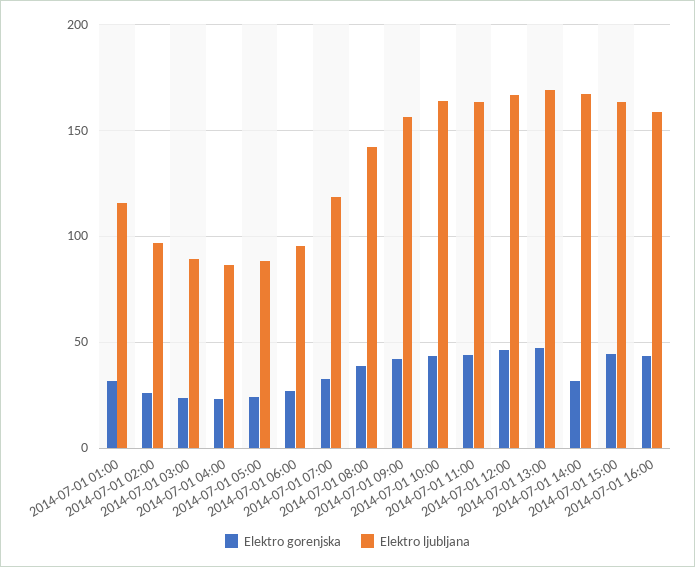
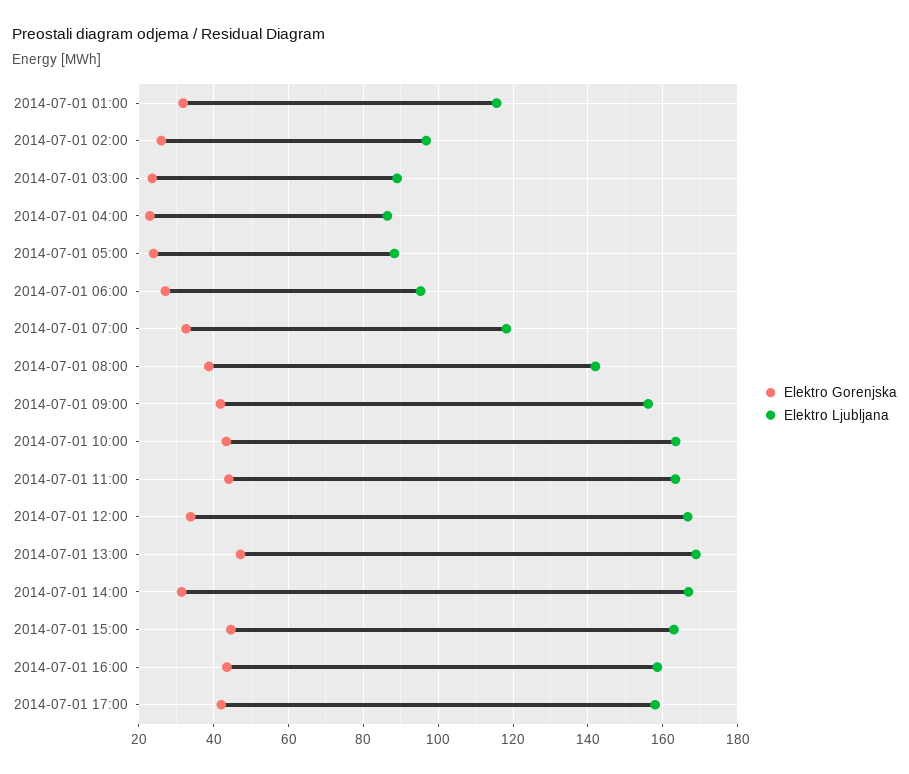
Elektro gorenjska, 2014-07-01 12:00: 45 -> 34
Elektro gorenjska, 2014-07-01 17:00: none -> 42
Elektro ljubljana, 2014-07-01 17:00: none -> 158

